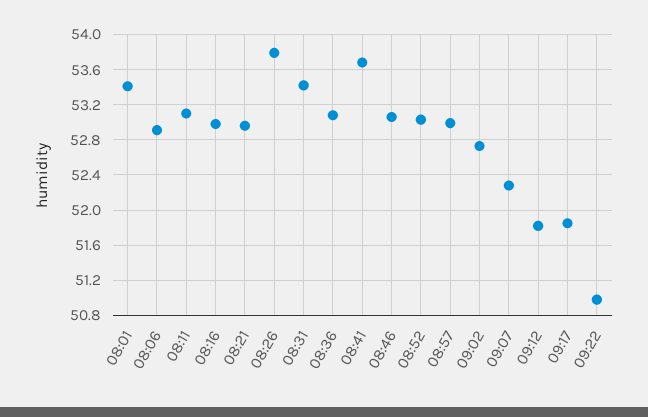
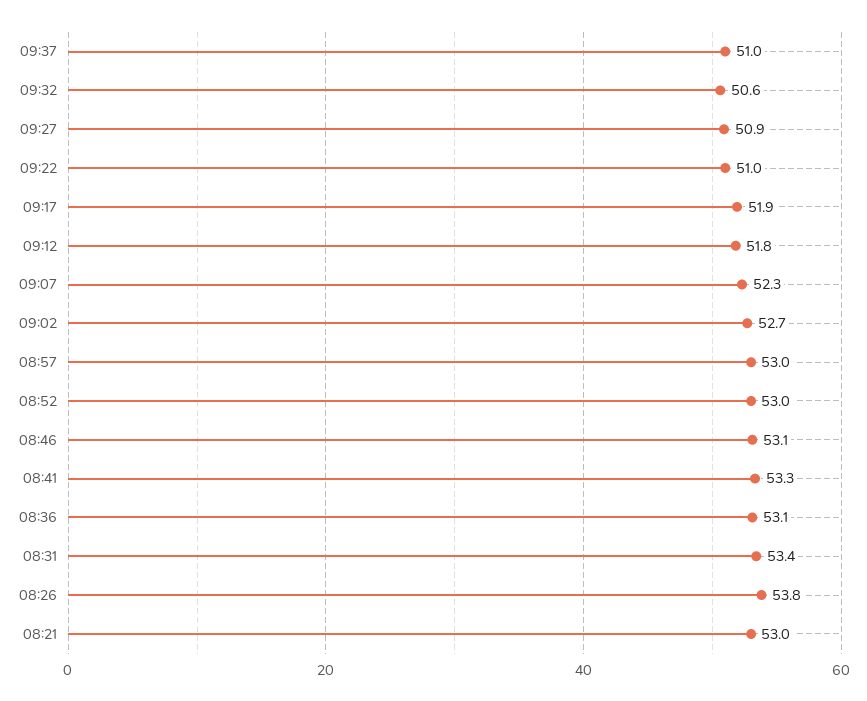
08:01: 53.4 -> none
08:06: 52.9 -> none
08:11: 53.1 -> none
08:16: 53 -> none
08:41: 53.7 -> 53.3
09:37: none -> 51
09:32: none -> 50.6
09:27: none -> 50.9

